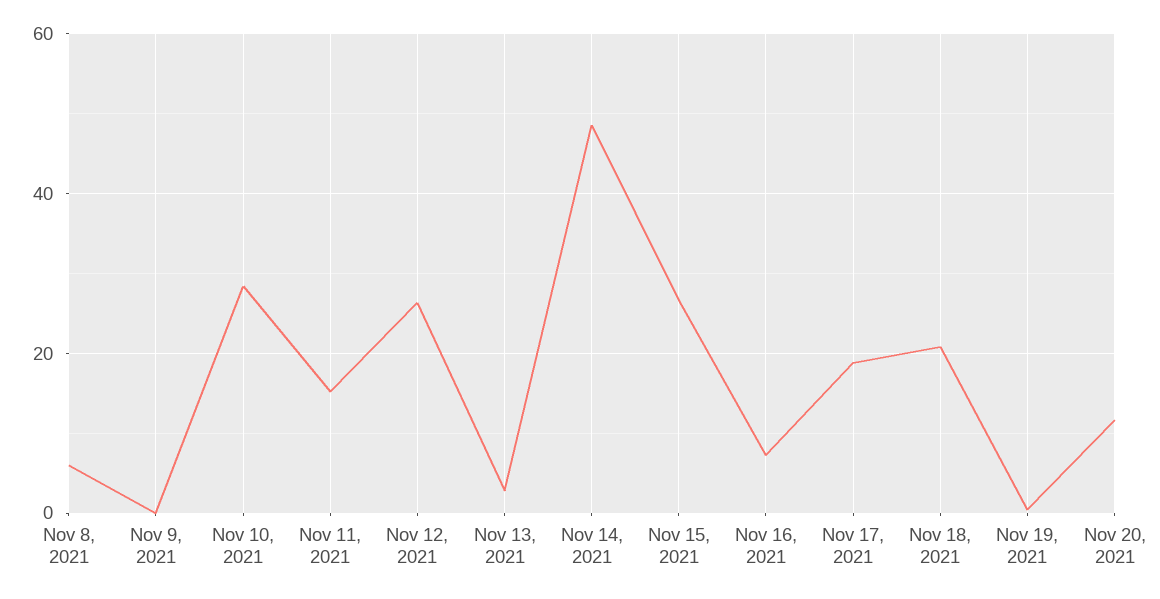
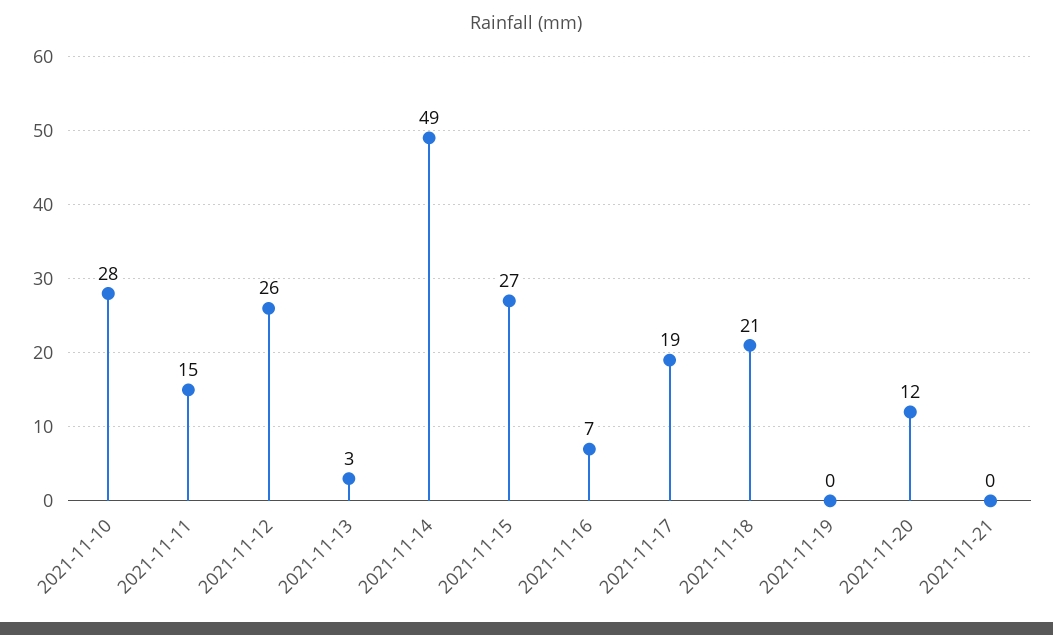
Nov 8, 2021: 6 -> none
Nov 9, 2021: 0 -> none
2021-11-21: none -> 0

